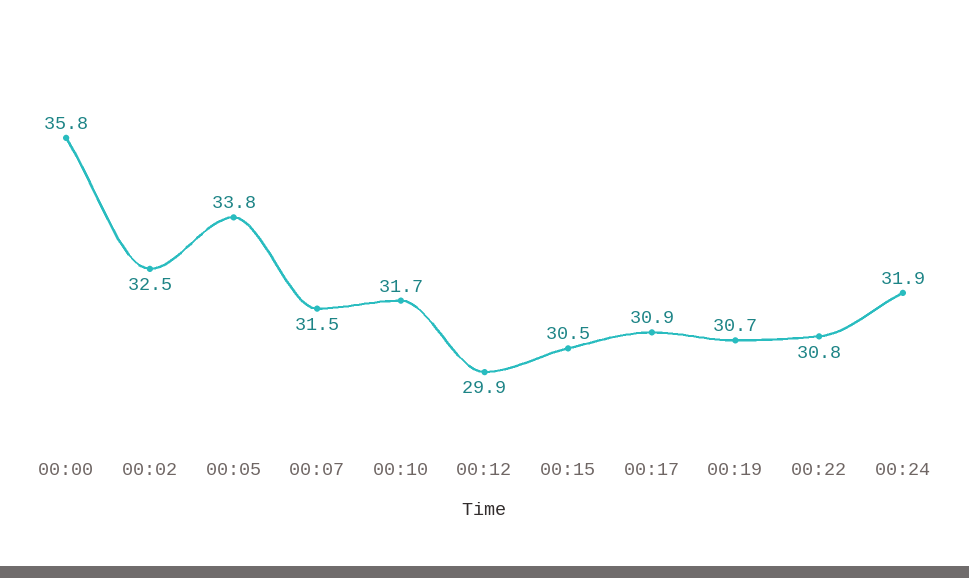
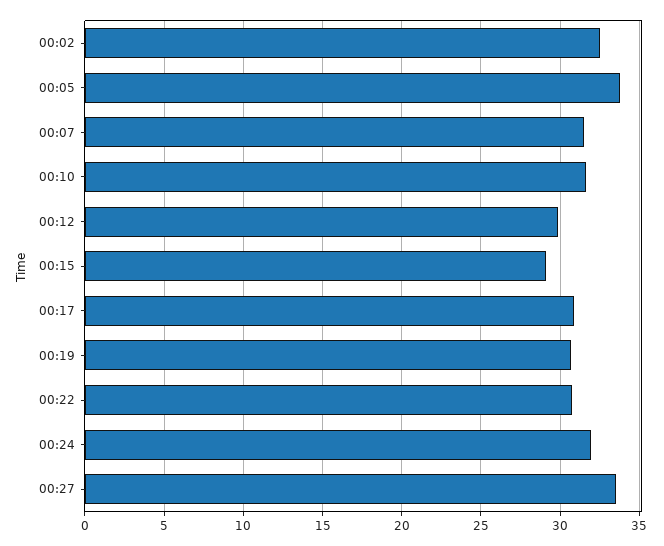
00:00: 35.8 -> none
00:15: 30.5 -> 29
00:27: none -> 33.5

